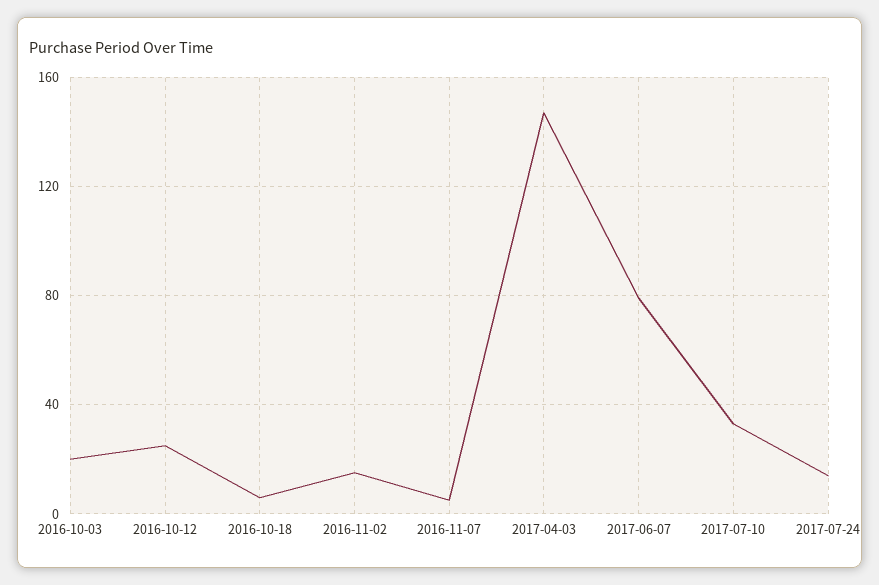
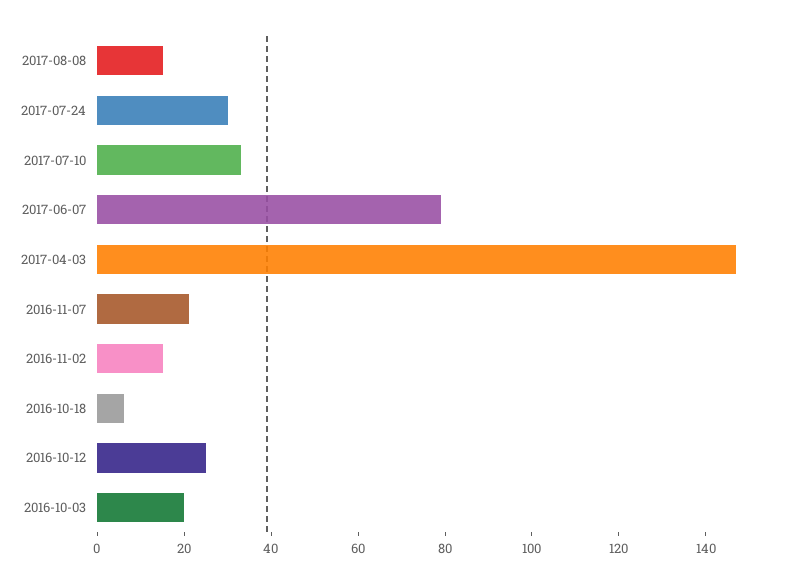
2016-11-07: 5 -> 20
2017-07-24: 15 -> 30
2017-08-08: none -> 15

